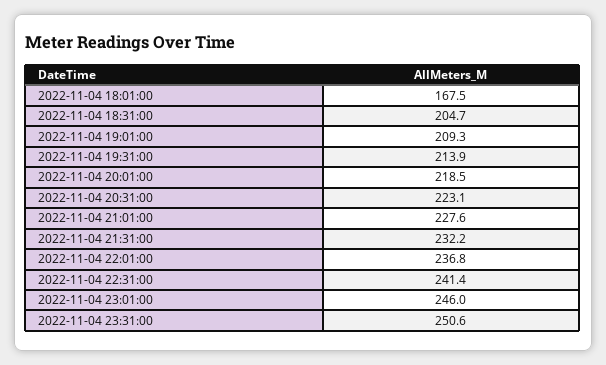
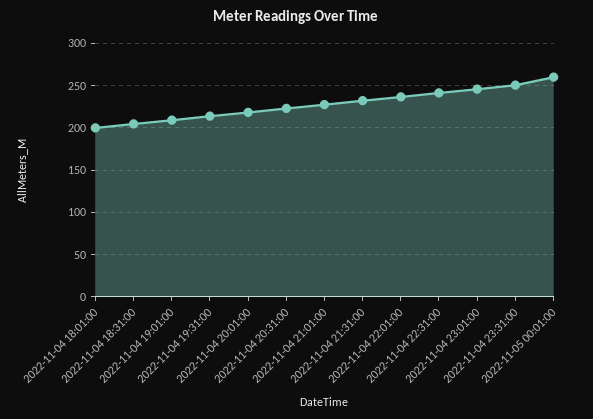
2022-11-04 18:01:00: 167.5 -> 200
2022-11-05 00:01:00: none -> 260

